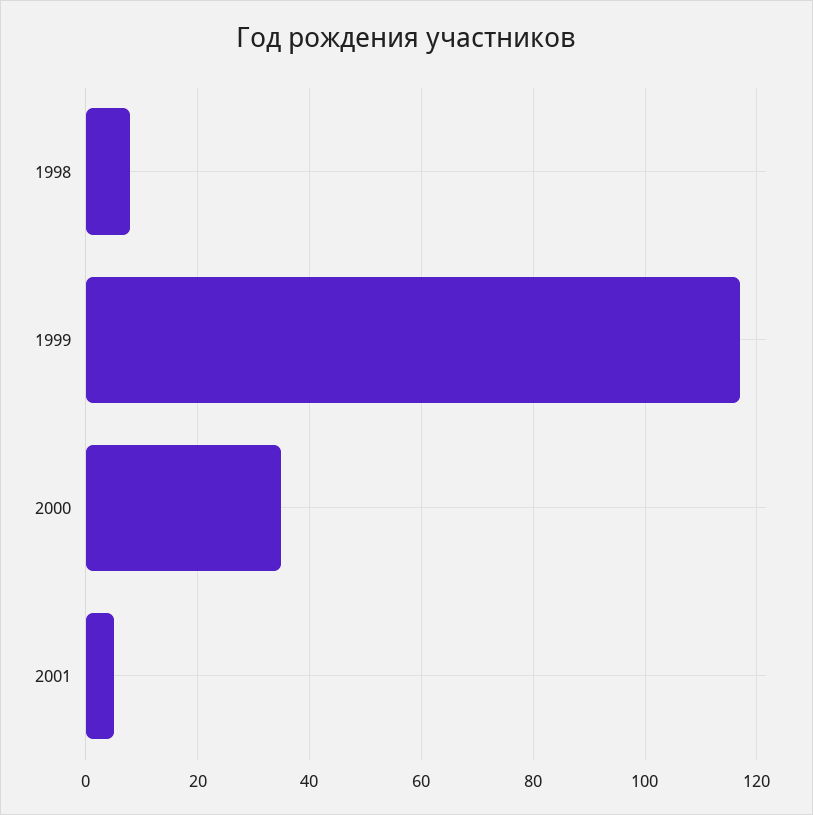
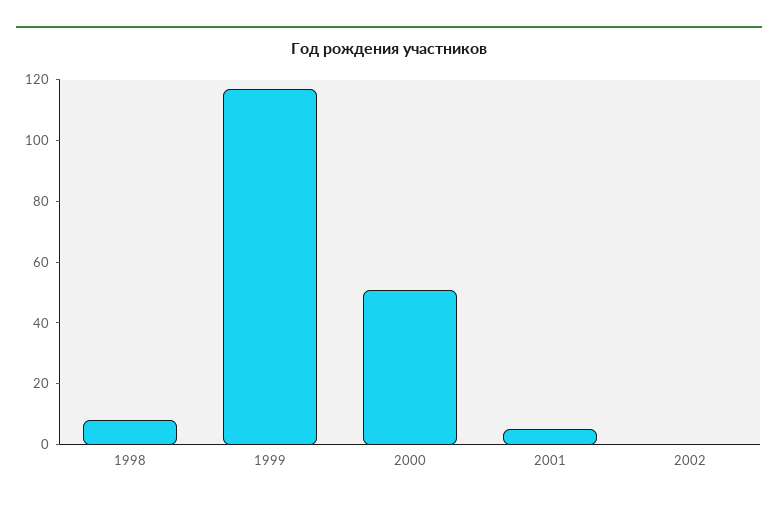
2000: 35 -> 50
2002: none -> 0

